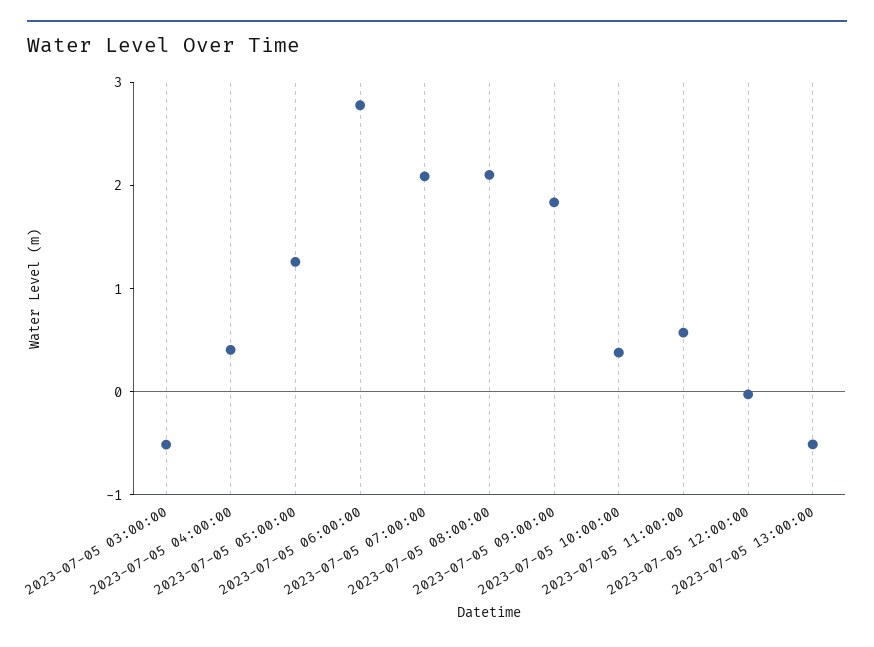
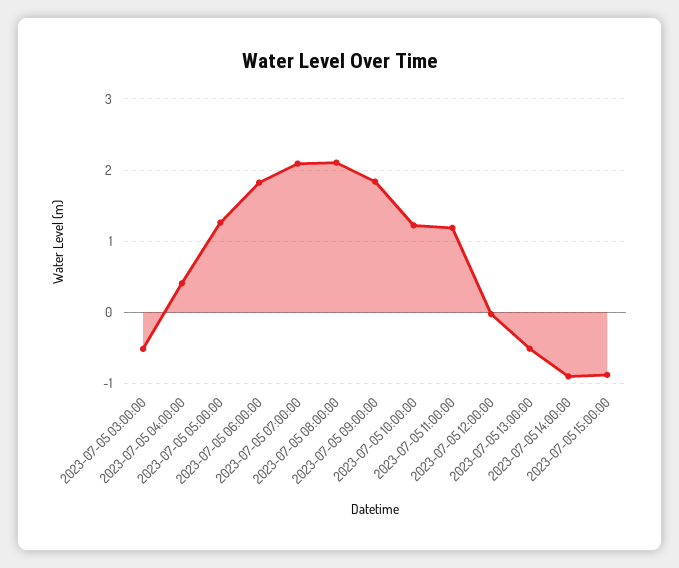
2023-07-05 06:00:00: 2.8 -> 1.8
2023-07-05 10:00:00: 0.4 -> 1.2
2023-07-05 11:00:00: 0.6 -> 1.2
2023-07-05 14:00:00: none -> -0.9
2023-07-05 15:00:00: none -> -0.9

